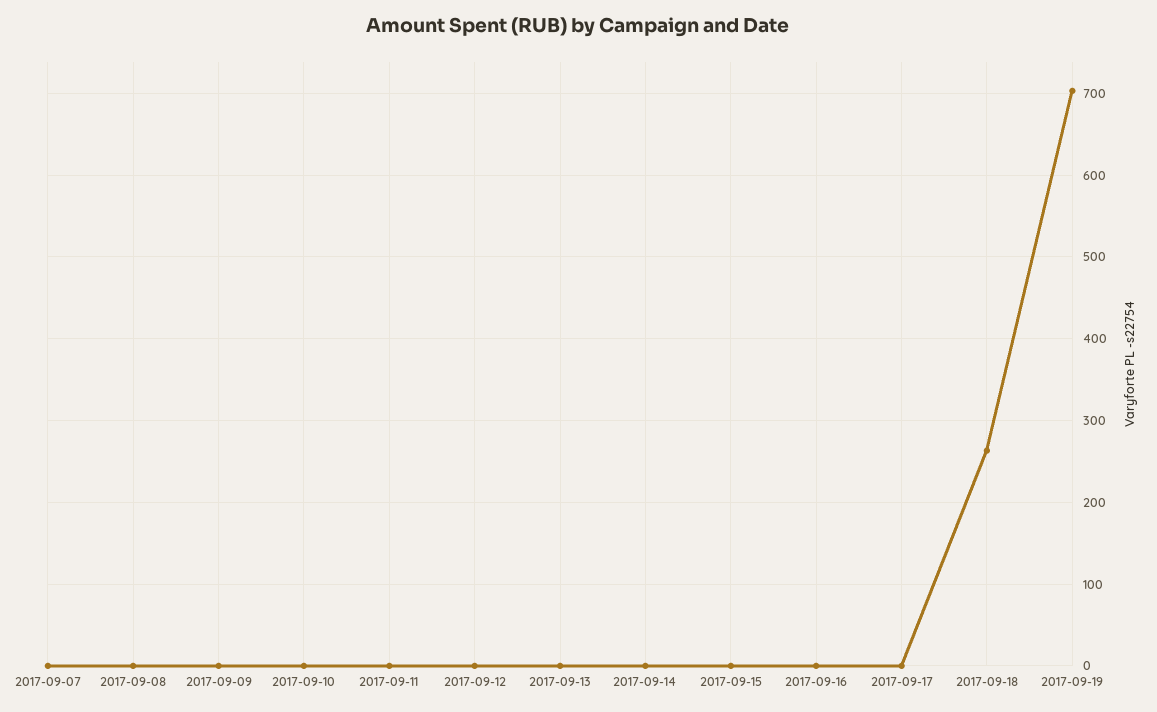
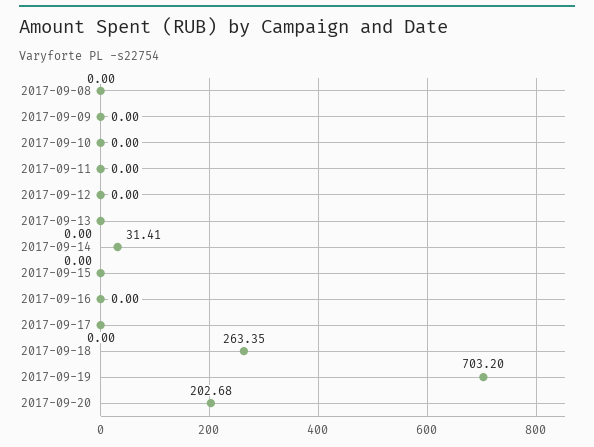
2017-09-07: 0 -> none
2017-09-14: 0 -> 31.41
2017-09-20: none -> 202.68

